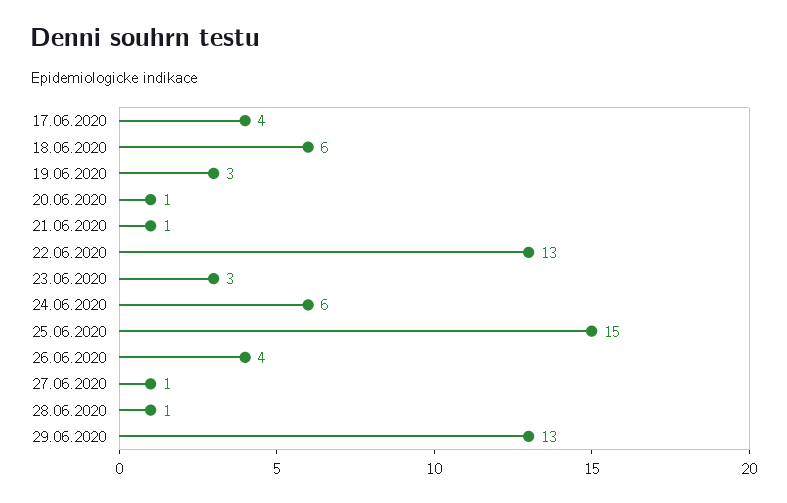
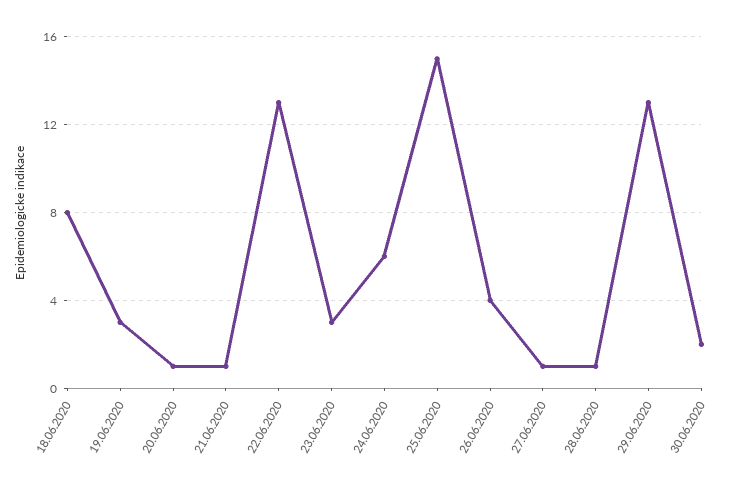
17.06.2020: 4 -> none
18.06.2020: 6 -> 8
30.06.2020: none -> 2

